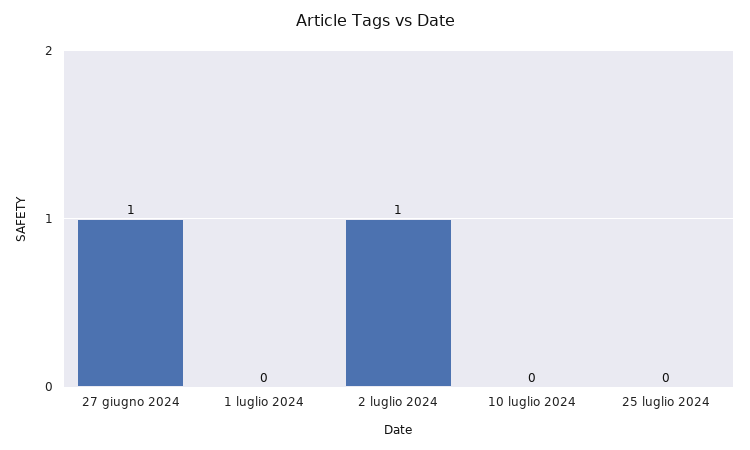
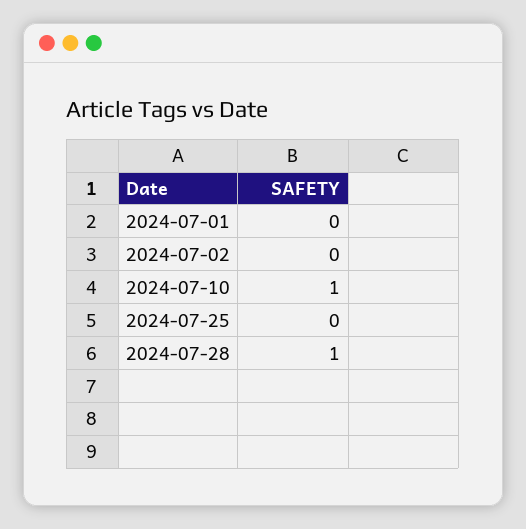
27 giugno 2024: 1 -> none
2 luglio 2024: 1 -> 0
10 luglio 2024: 0 -> 1
2024-07-28: none -> 1

